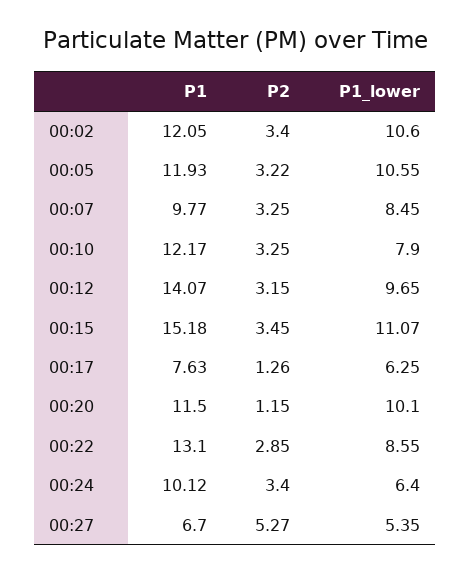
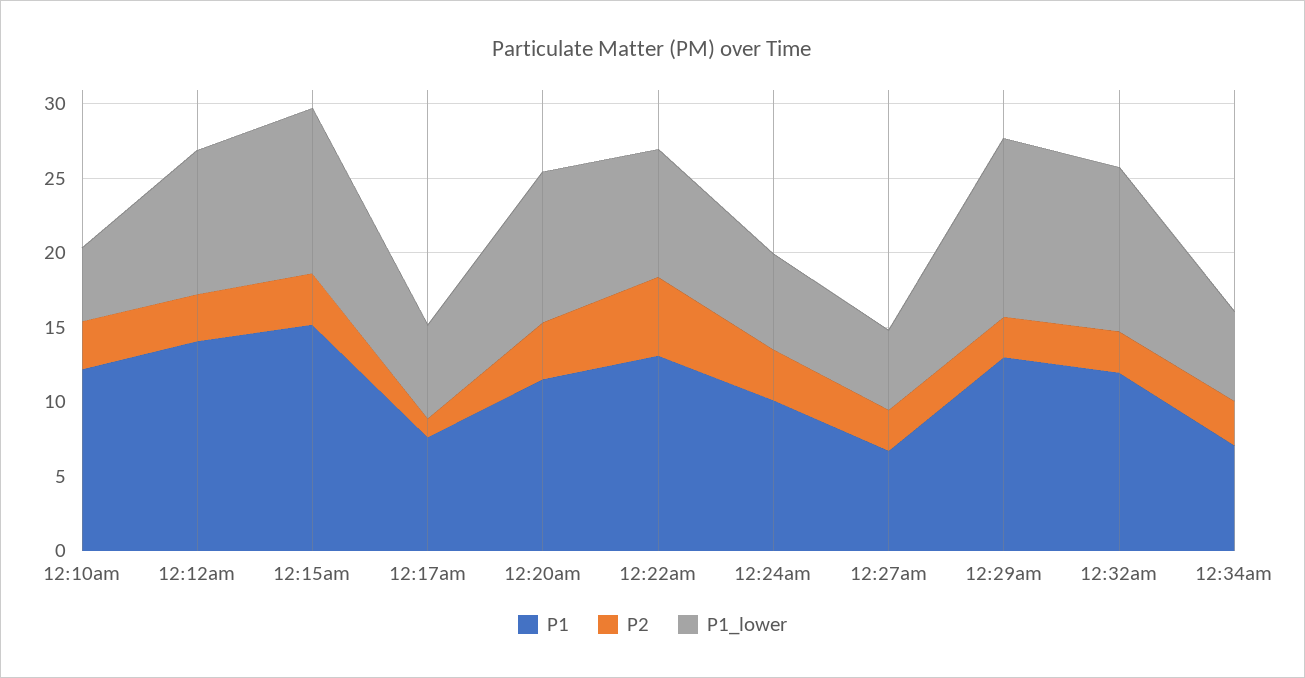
P1, 00:02: 12.05 -> none
P2, 00:02: 3.4 -> none
P1_lower, 00:02: 10.6 -> none
P1, 00:05: 11.93 -> none
P2, 00:05: 3.22 -> none
P1_lower, 00:05: 10.55 -> none
P1, 00:07: 9.77 -> none
P2, 00:07: 3.25 -> none
P1_lower, 00:07: 8.45 -> none
P1_lower, 00:10: 7.9 -> 5
P2, 00:20: 1.15 -> 4
P2, 00:22: 2.85 -> 5
P2, 00:27: 5.27 -> 3
P1, 12:29am: none -> 13
P2, 12:29am: none -> 3
P1_lower, 12:29am: none -> 12
P1, 12:32am: none -> 12
P2, 12:32am: none -> 3
P1_lower, 12:32am: none -> 11
P1, 12:34am: none -> 7
P2, 12:34am: none -> 3
P1_lower, 12:34am: none -> 6

